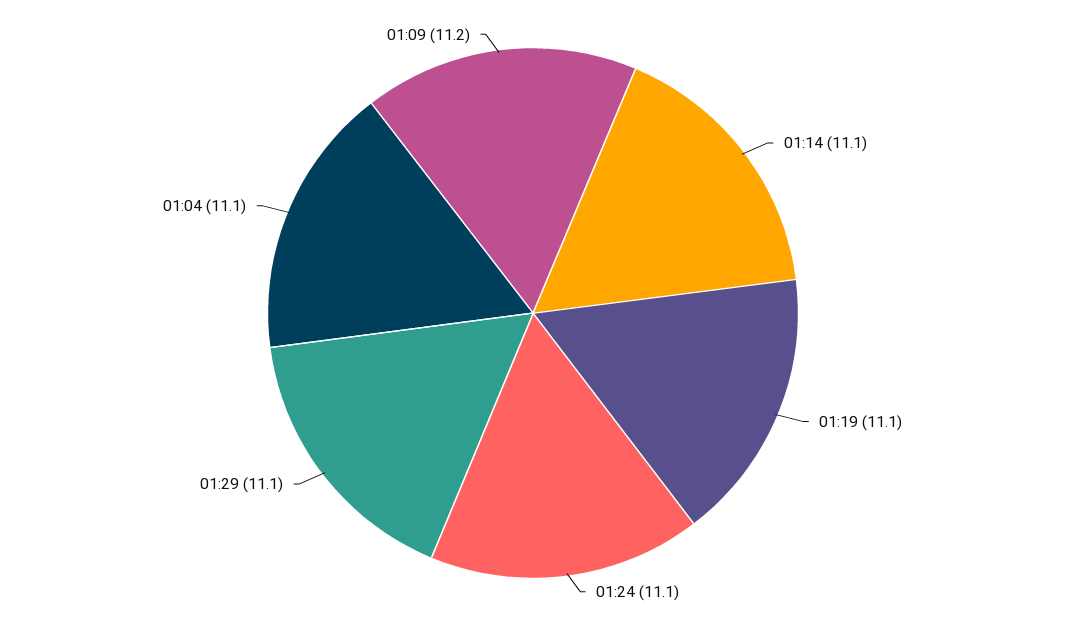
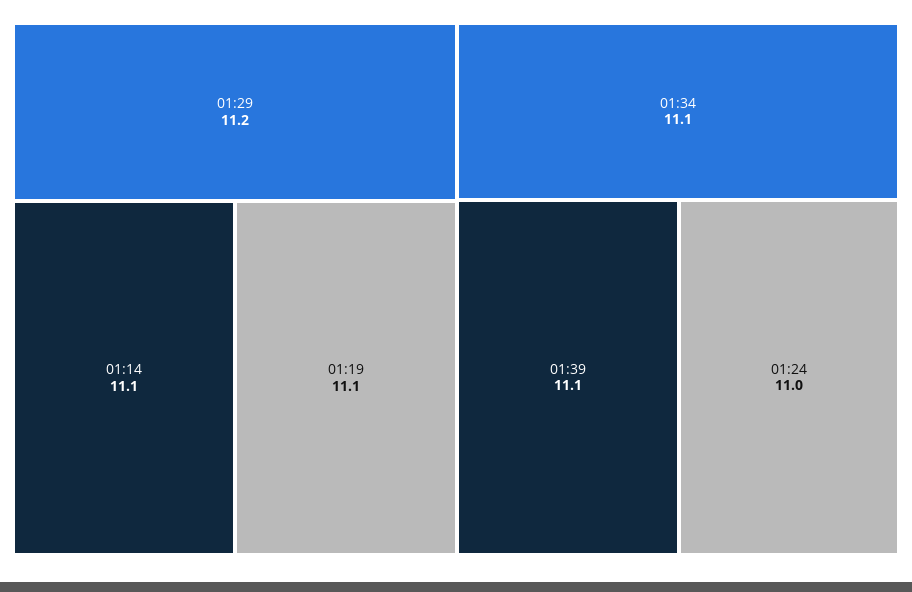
01:24: 11.1 -> 11
01:29: 11.1 -> 11.2
01:04: 11.1 -> none
01:09: 11.2 -> none
01:34: none -> 11.1
01:39: none -> 11.1

